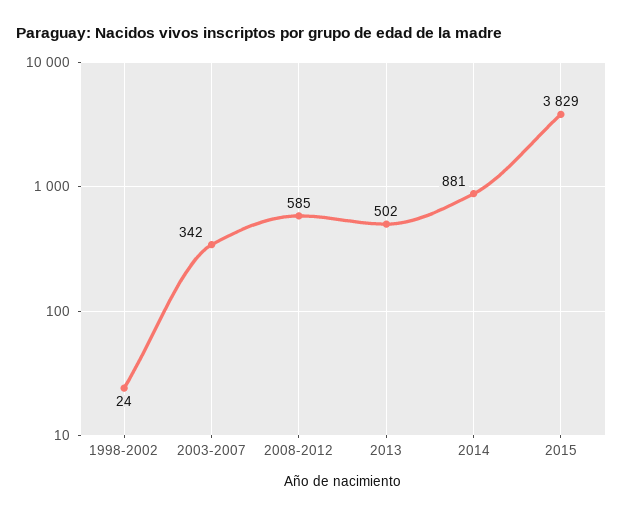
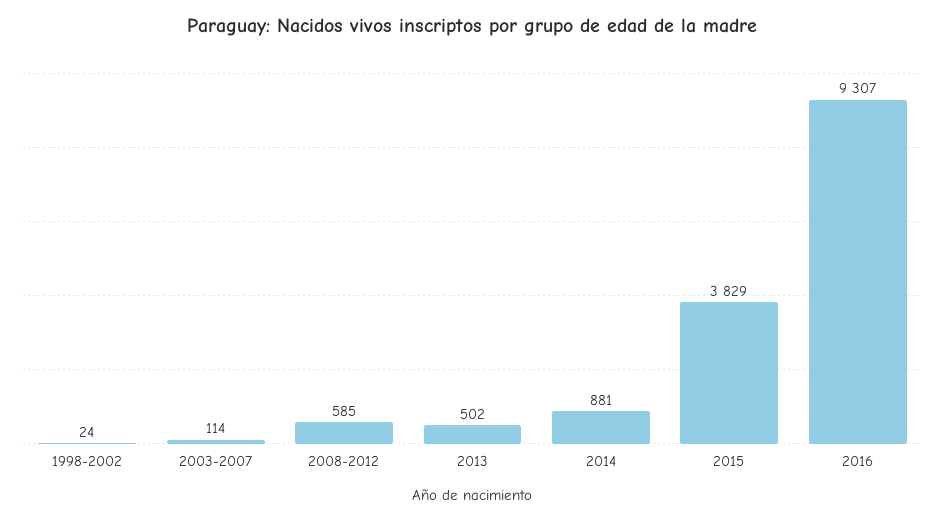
2003-2007: 342 -> 114
2016: none -> 9307

